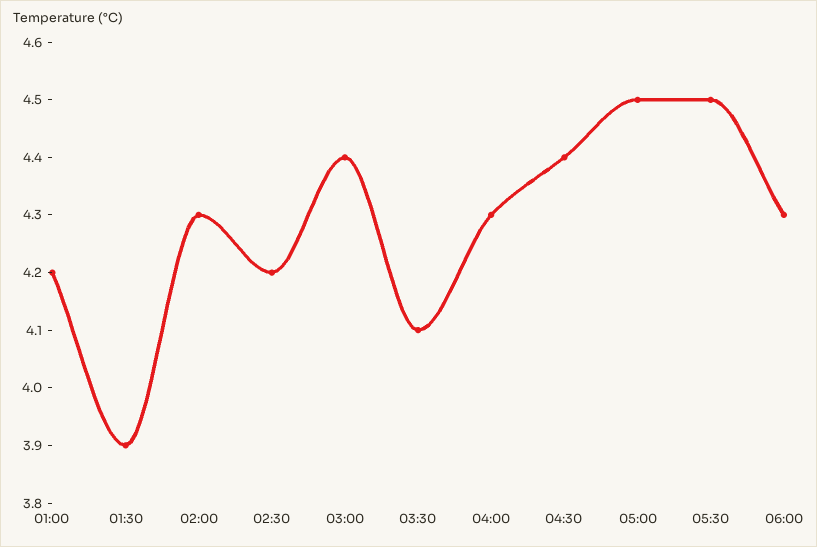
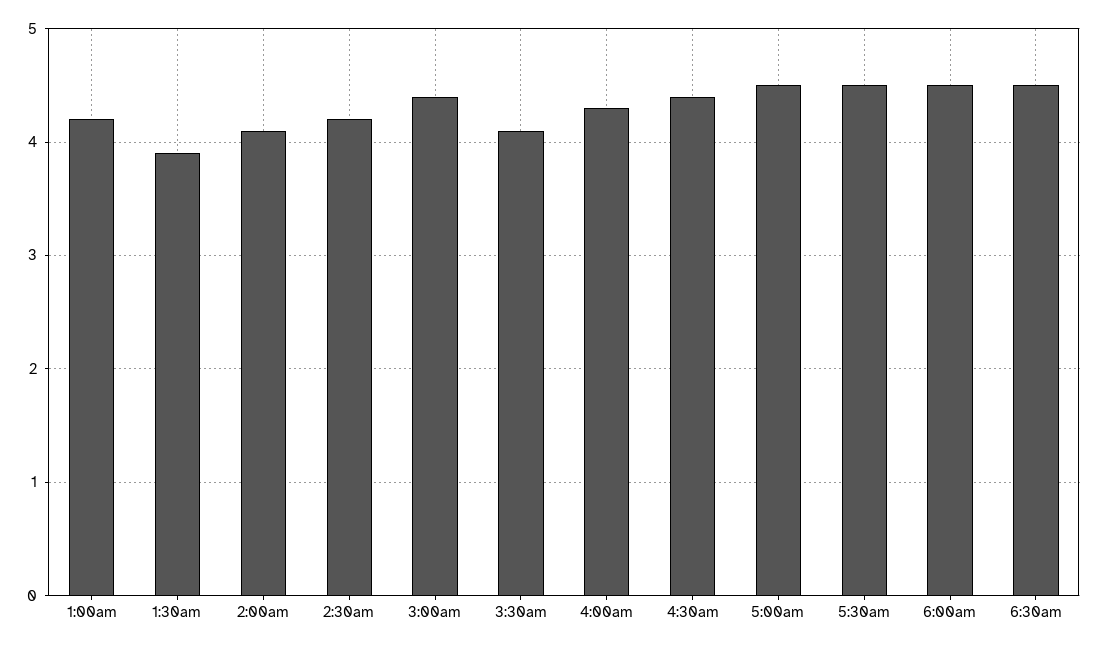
02:00: 4.3 -> 4.1
06:00: 4.3 -> 4.5
6:30am: none -> 4.5

